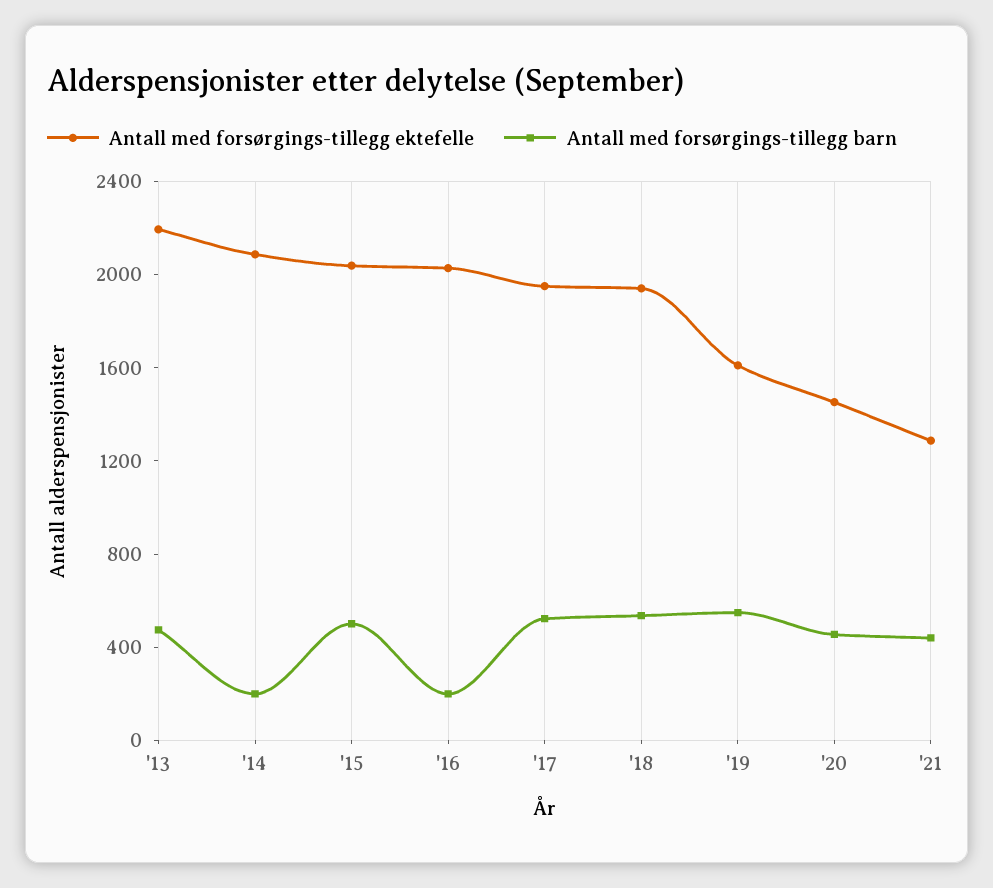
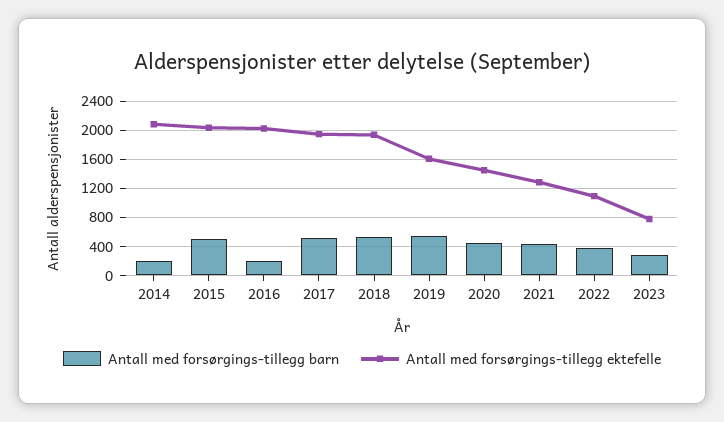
Antall med forsørgings-tillegg ektefelle, '13: 2200 -> none
Antall med forsørgings-tillegg barn, '13: 500 -> none
Antall med forsørgings-tillegg barn, 2022: none -> 400
Antall med forsørgings-tillegg ektefelle, 2022: none -> 1100
Antall med forsørgings-tillegg barn, 2023: none -> 300
Antall med forsørgings-tillegg ektefelle, 2023: none -> 800

